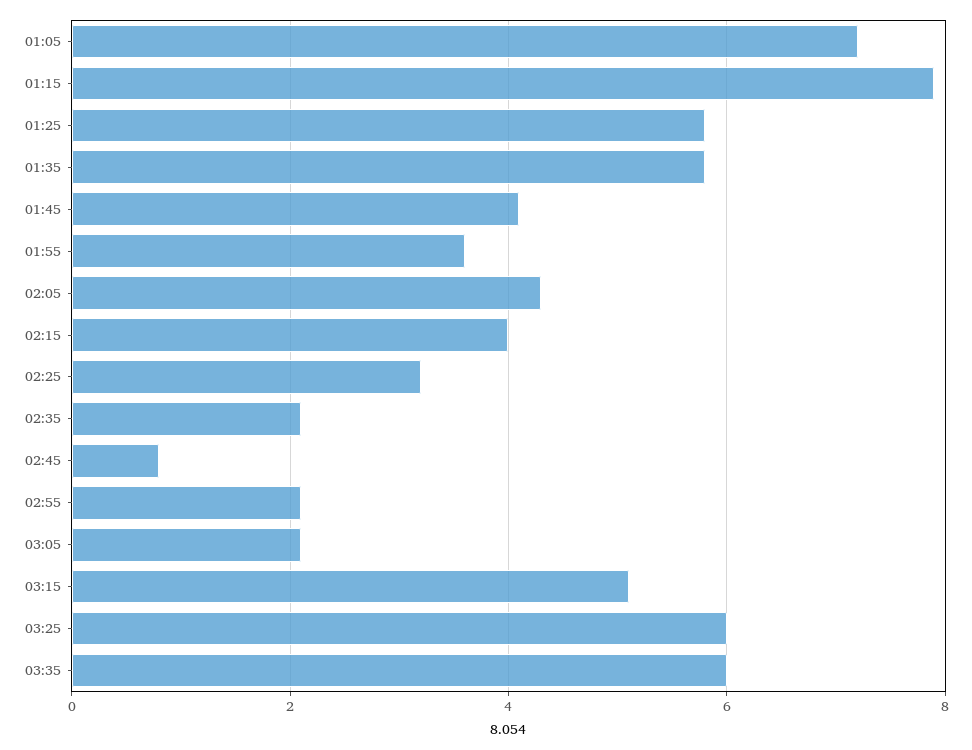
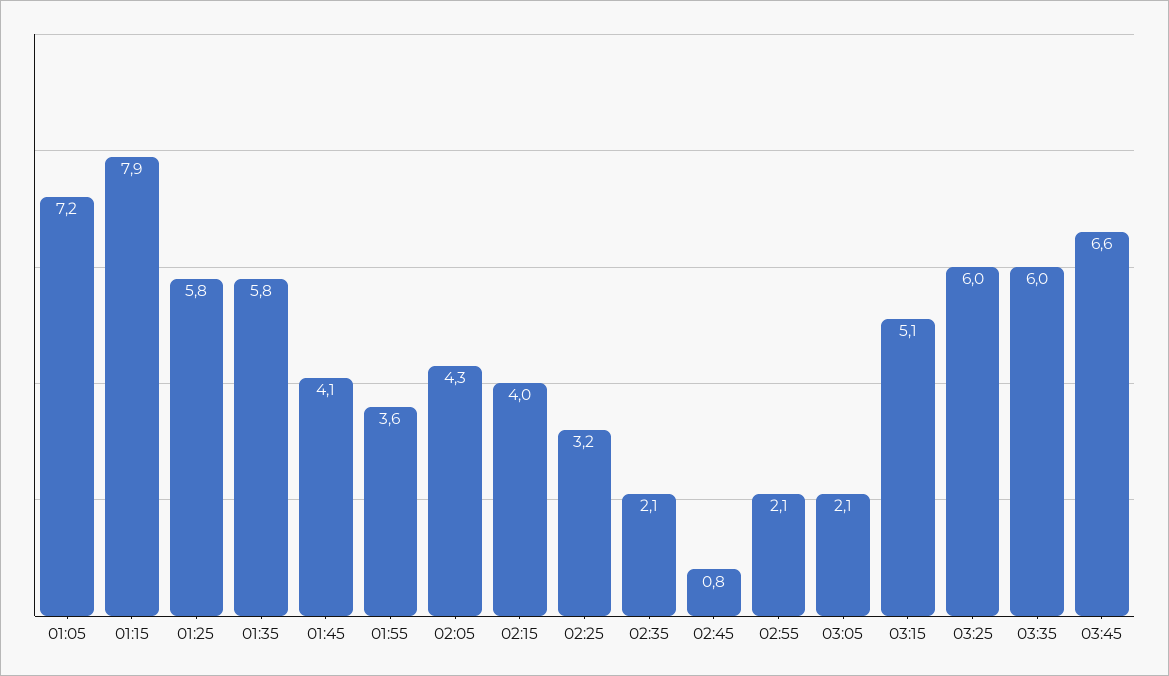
03:45: none -> 6.6

